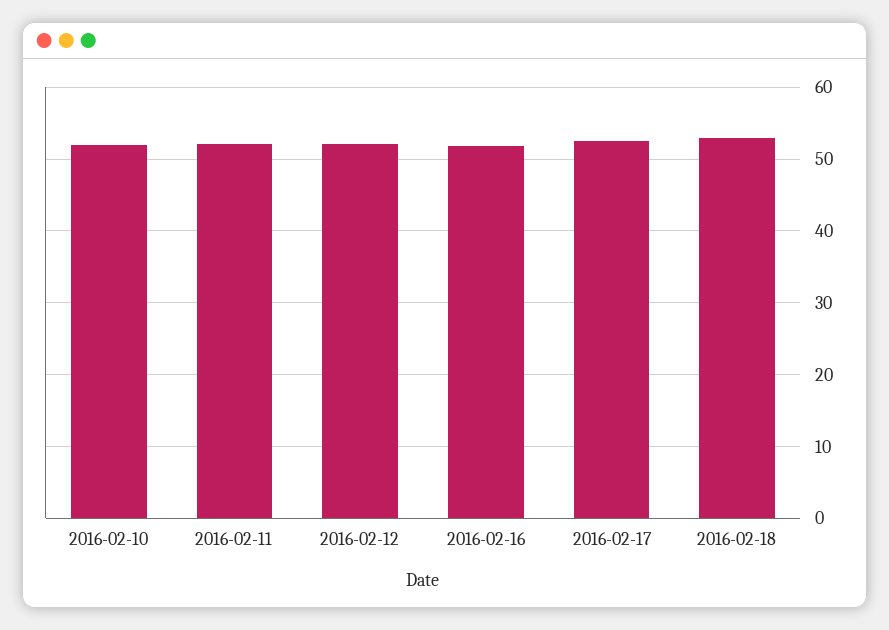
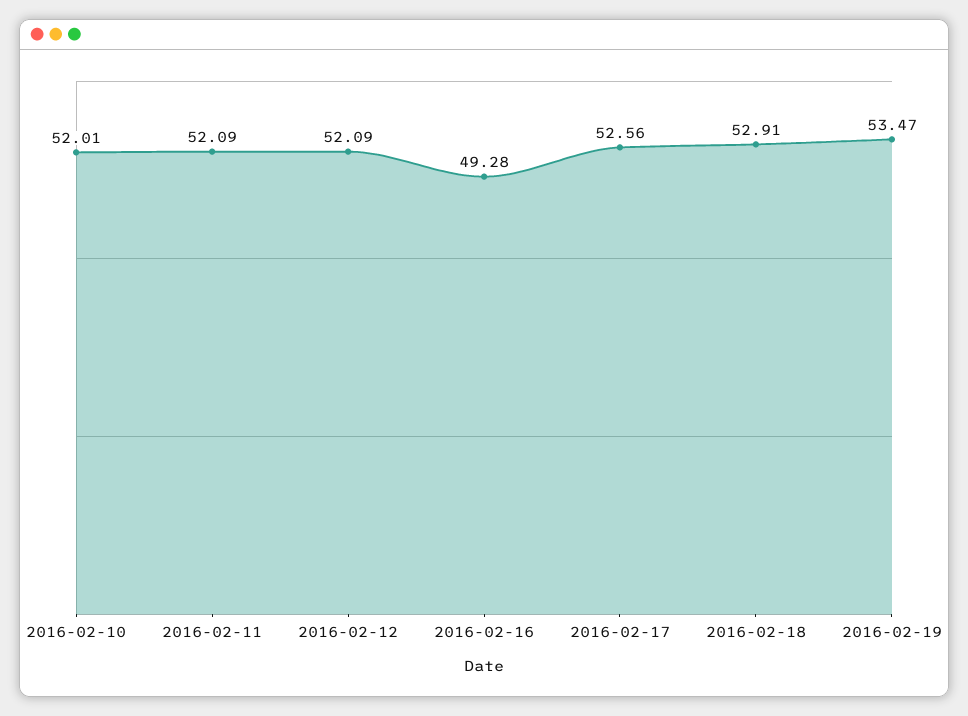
2016-02-16: 52 -> 49.28
2016-02-19: none -> 53.47

